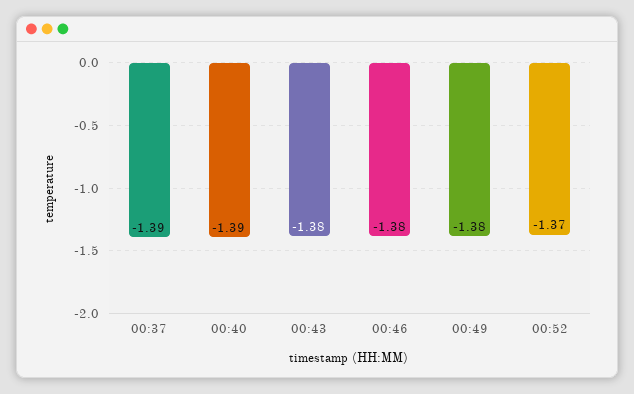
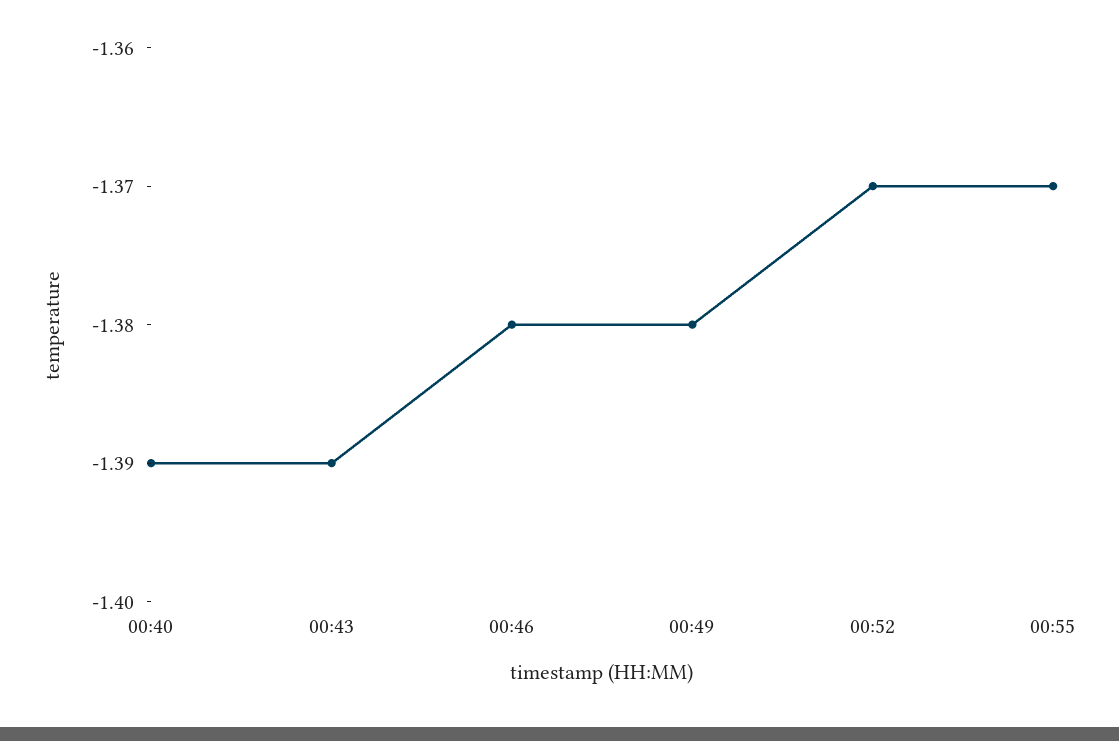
00:37: -1.39 -> none
00:43: -1.38 -> -1.39
00:55: none -> -1.37

